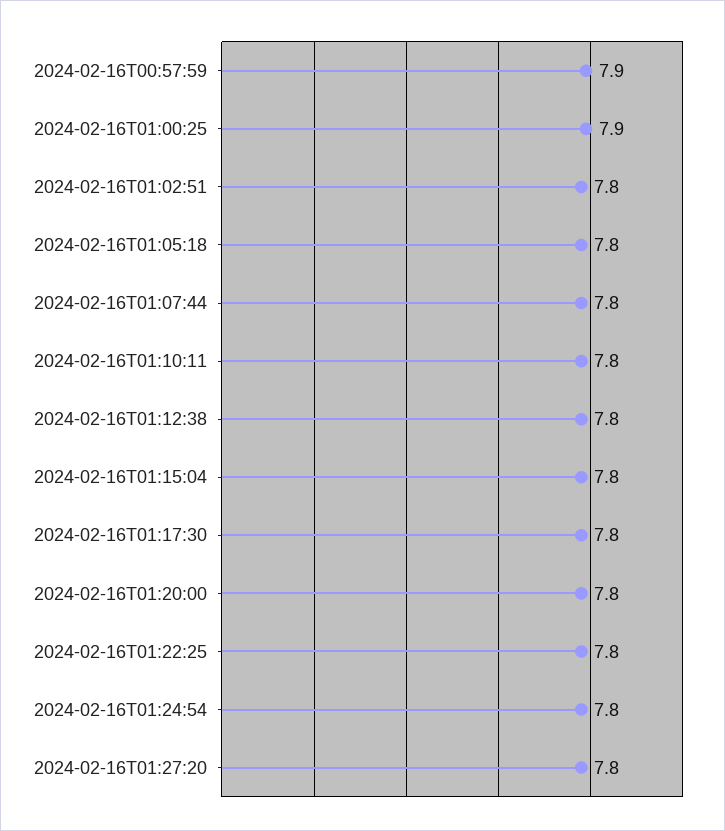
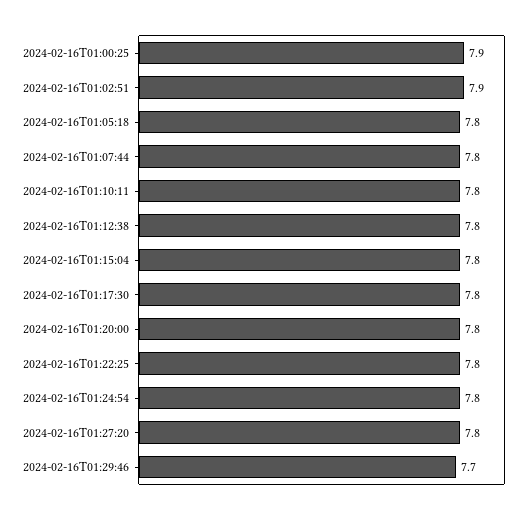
2024-02-16T00:57:59: 7.9 -> none
2024-02-16T01:02:51: 7.8 -> 7.9
2024-02-16T01:29:46: none -> 7.7

